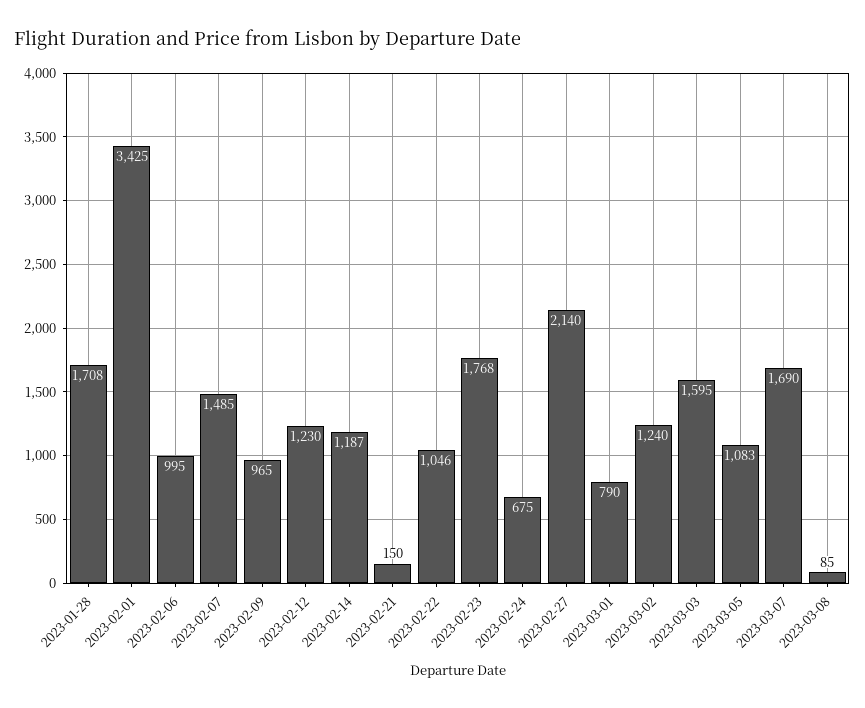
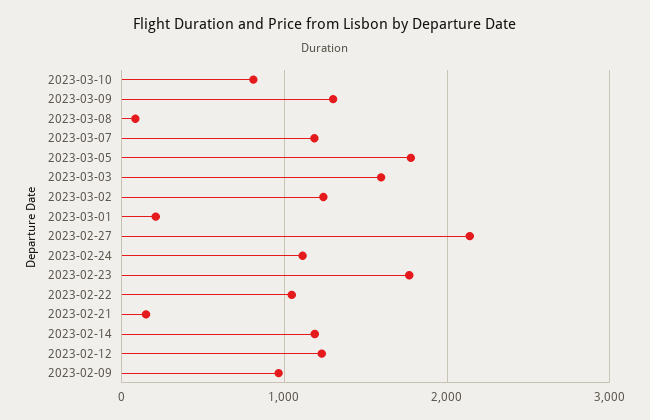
2023-01-28: 1708 -> none
2023-02-01: 3425 -> none
2023-02-06: 995 -> none
2023-02-07: 1485 -> none
2023-02-24: 675 -> 1100
2023-03-01: 790 -> 200
2023-03-05: 1083 -> 1800
2023-03-07: 1690 -> 1200
2023-03-10: none -> 800
2023-03-09: none -> 1300

